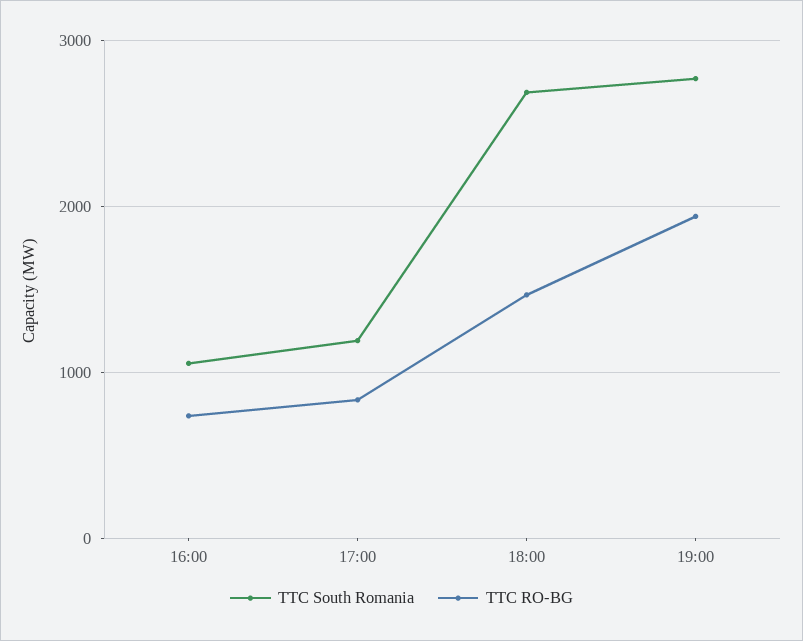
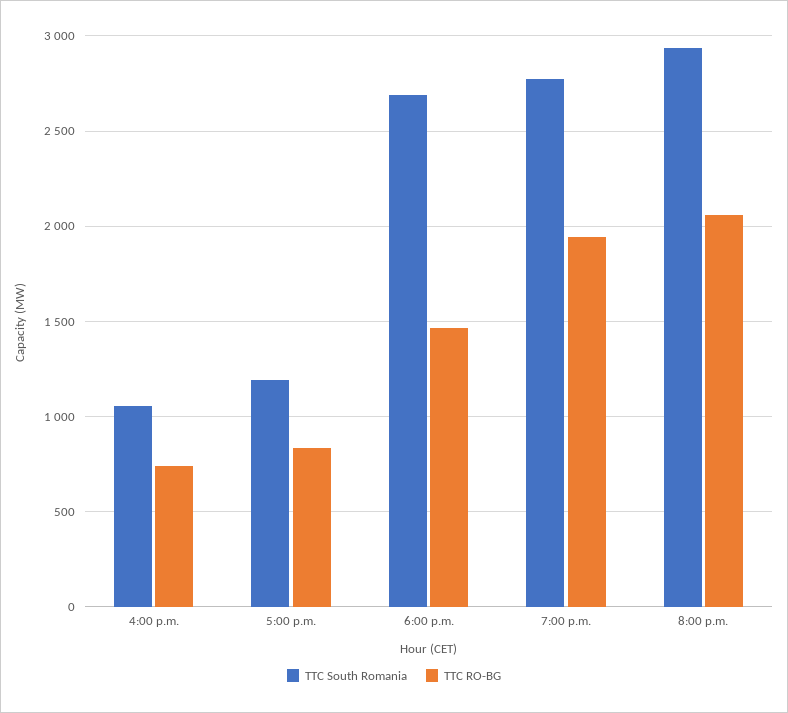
TTC South Romania, 8:00 p.m.: none -> 2950
TTC RO-BG, 8:00 p.m.: none -> 2050

